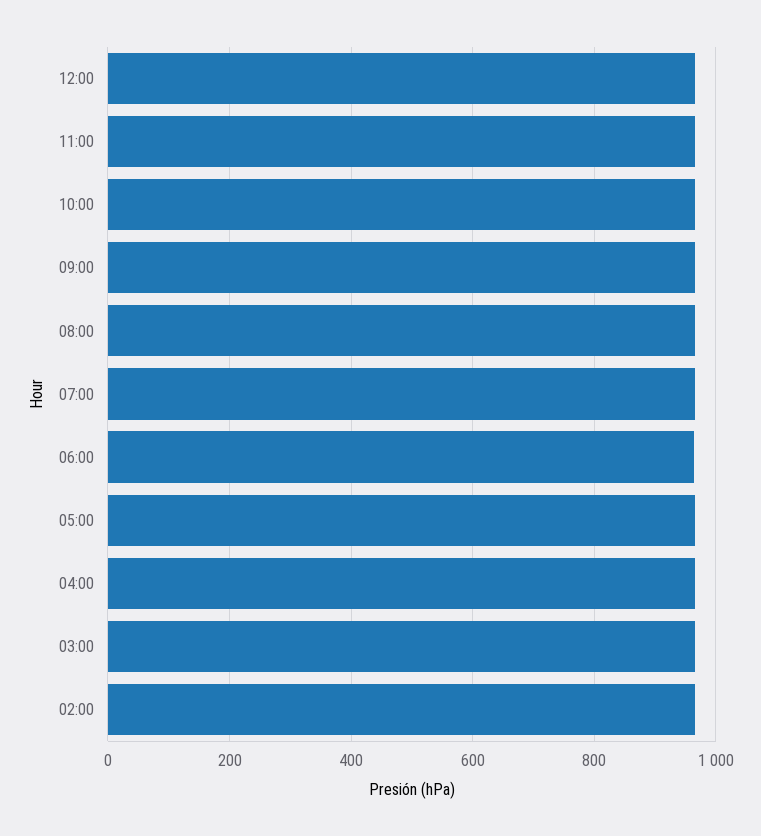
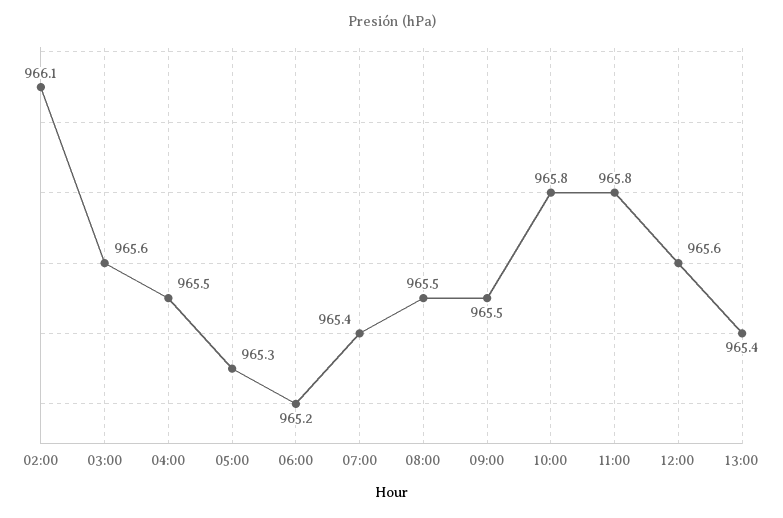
13:00: none -> 965.4

